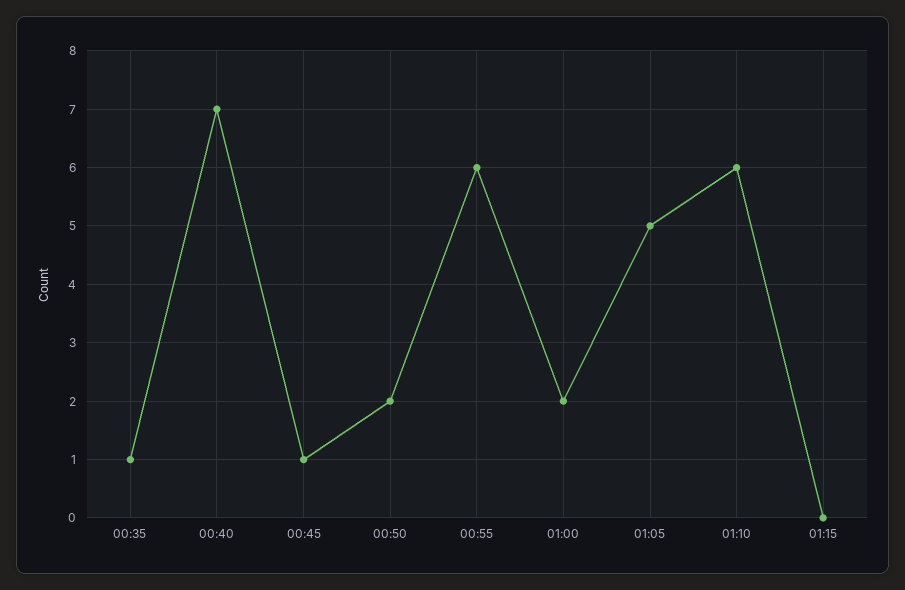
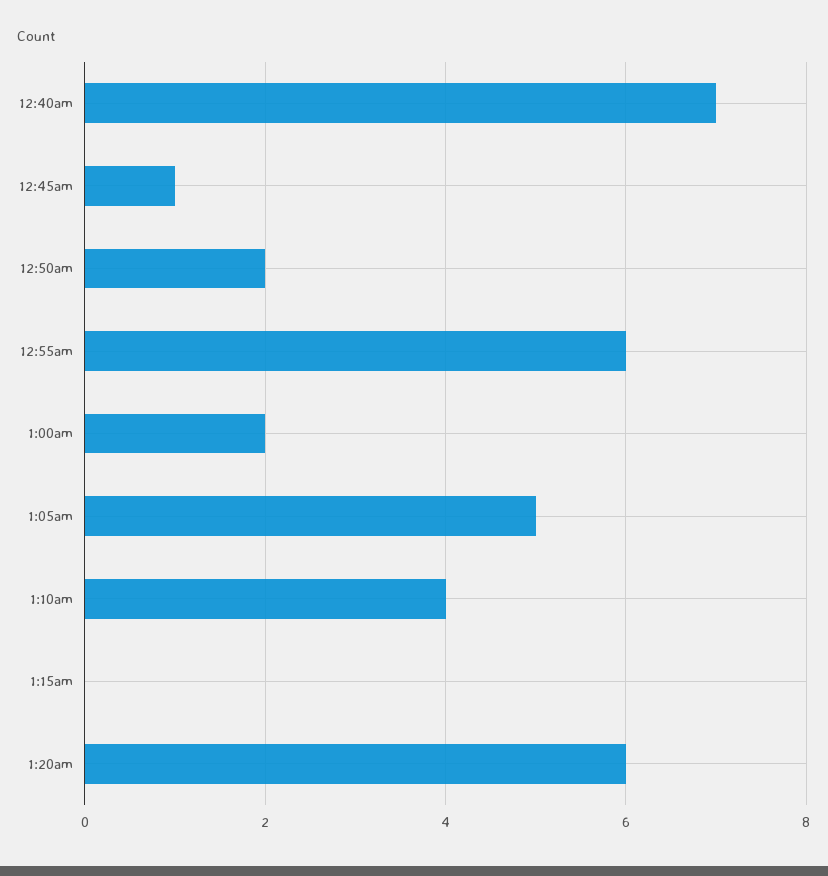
00:35: 1 -> none
01:10: 6 -> 4
1:20am: none -> 6

